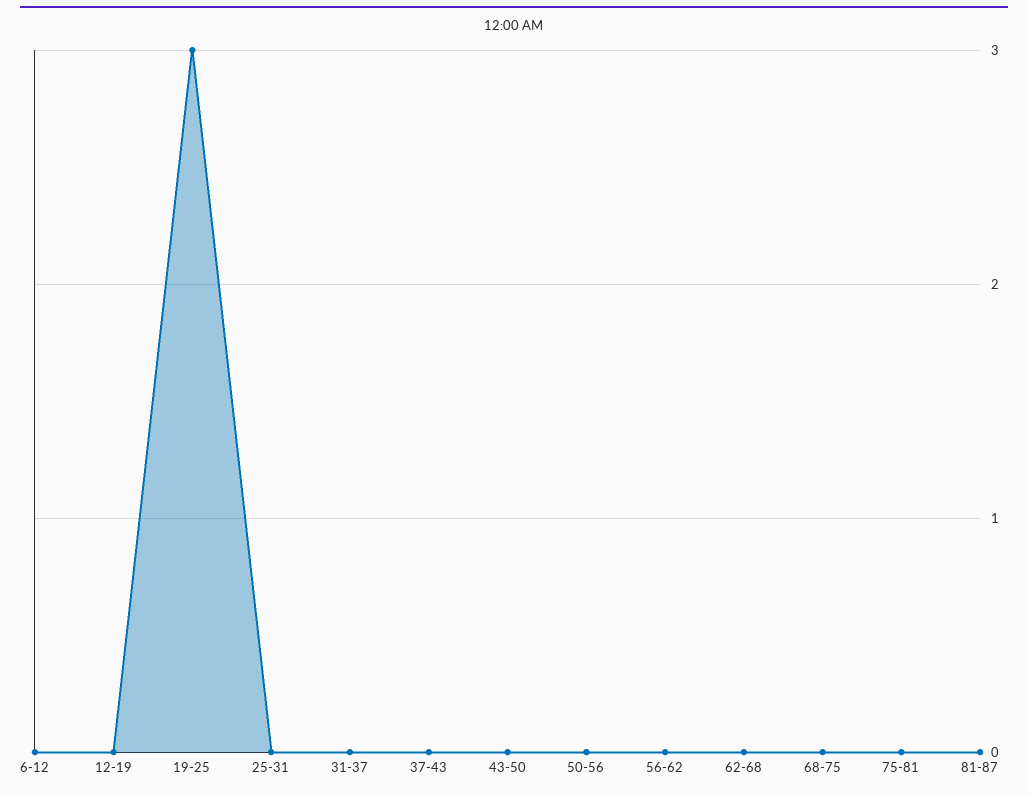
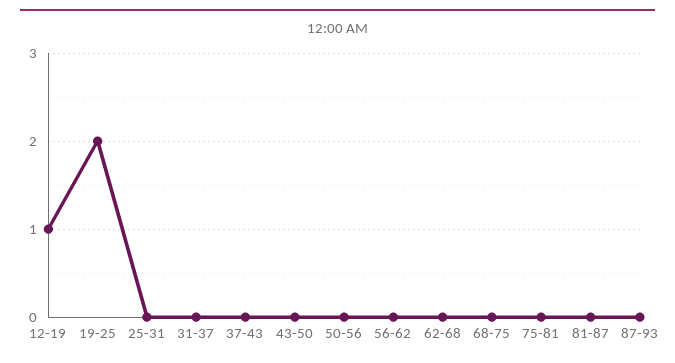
6-12: 0 -> none
12-19: 0 -> 1
19-25: 3 -> 2
87-93: none -> 0

